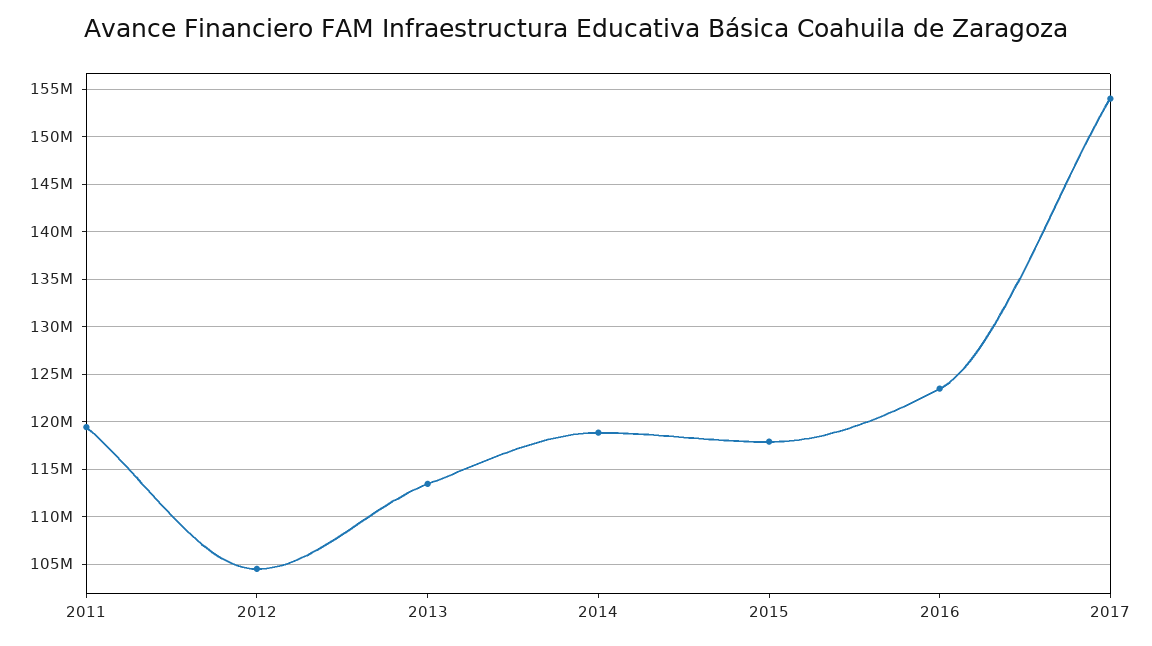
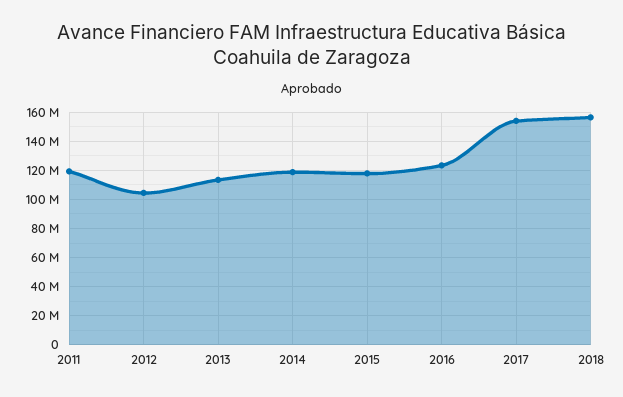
2018: none -> 155000000

